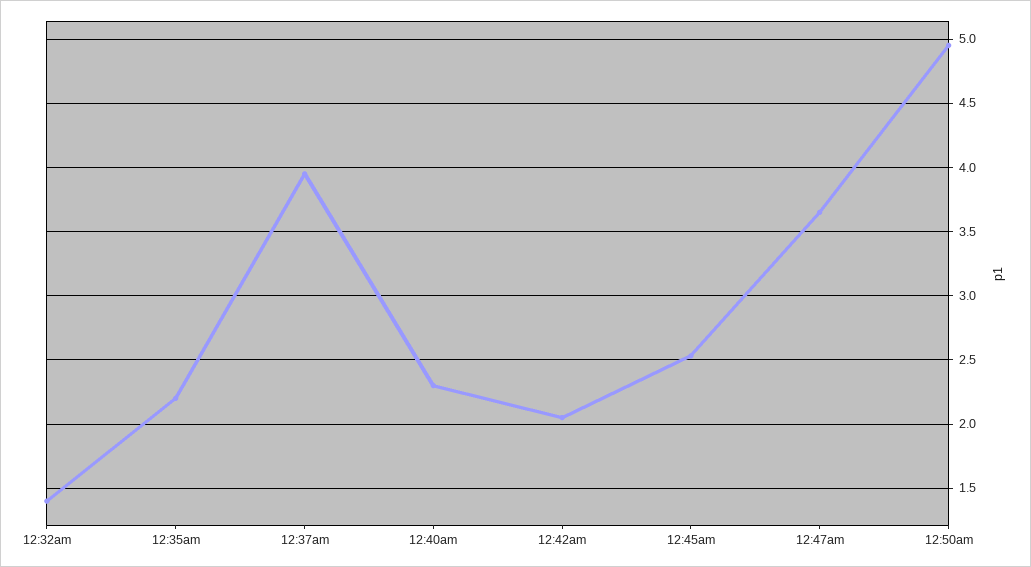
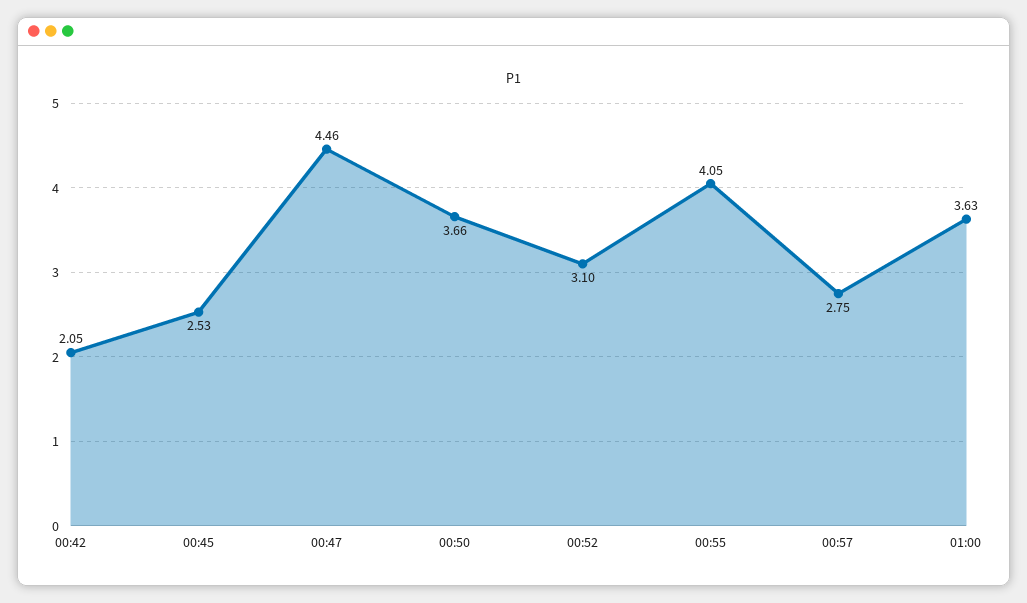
12:32am: 1.4 -> none
12:35am: 2.2 -> none
12:37am: 3.95 -> none
12:40am: 2.3 -> none
12:47am: 3.65 -> 4.46
12:50am: 4.95 -> 3.66
00:52: none -> 3.1
00:55: none -> 4.05
00:57: none -> 2.75
01:00: none -> 3.63

